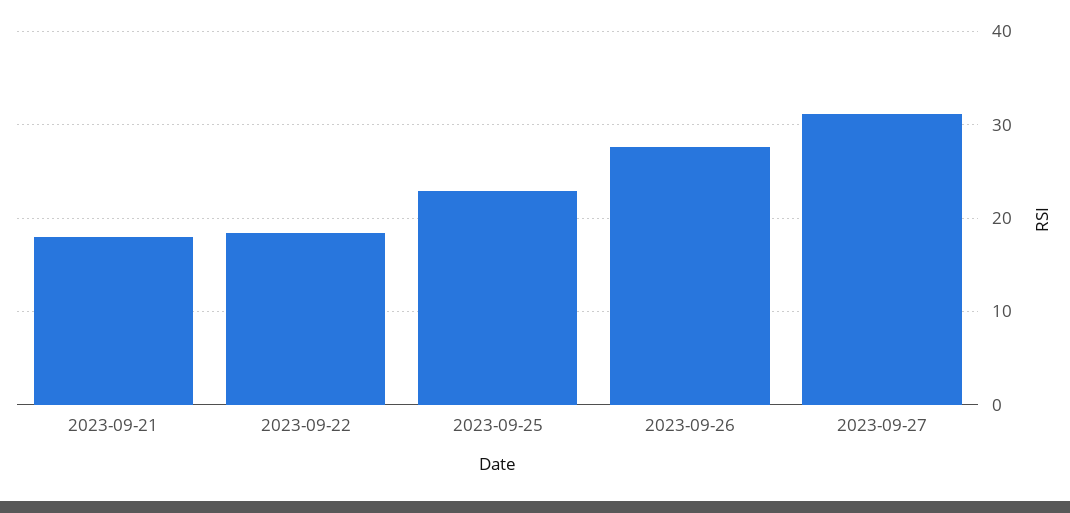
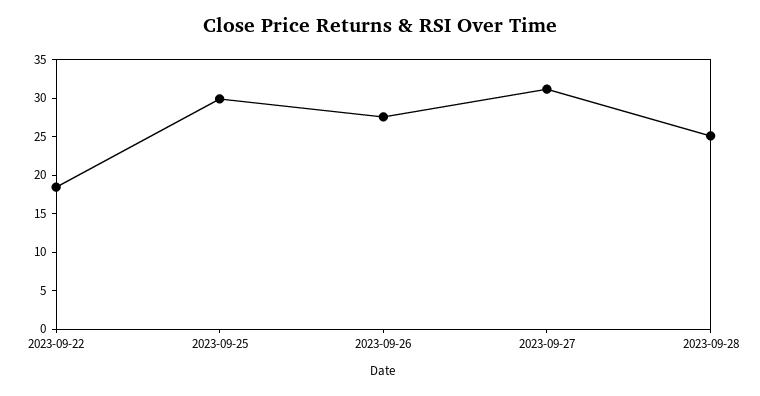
2023-09-21: 18 -> none
2023-09-25: 23 -> 30
2023-09-28: none -> 25

